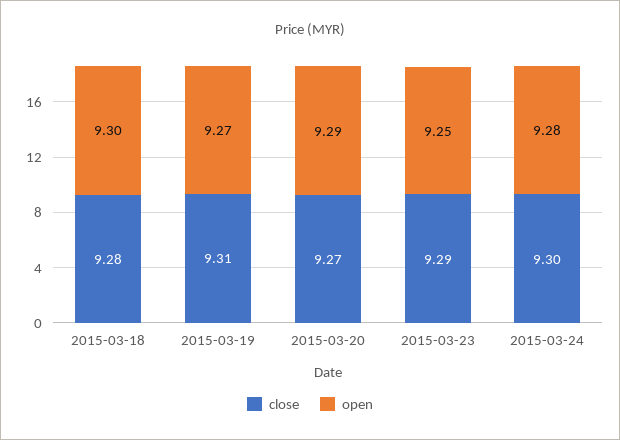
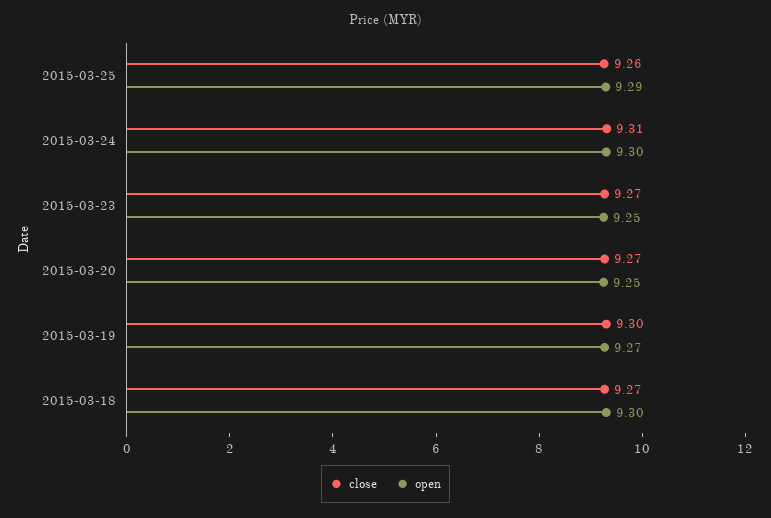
close, 2015-03-18: 9.28 -> 9.27
close, 2015-03-19: 9.31 -> 9.3
open, 2015-03-20: 9.29 -> 9.25
close, 2015-03-23: 9.29 -> 9.27
close, 2015-03-24: 9.3 -> 9.31
open, 2015-03-24: 9.28 -> 9.3
close, 2015-03-25: none -> 9.26
open, 2015-03-25: none -> 9.29

